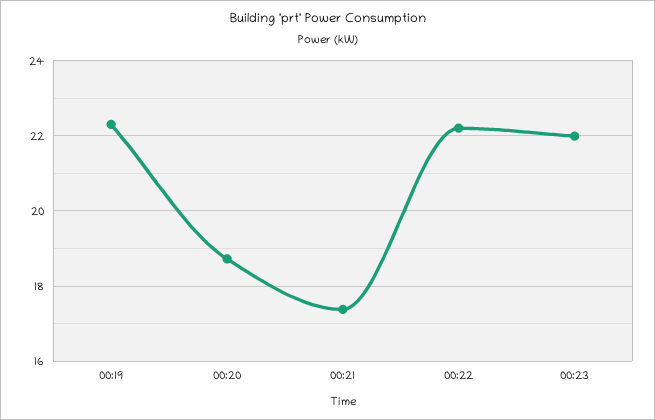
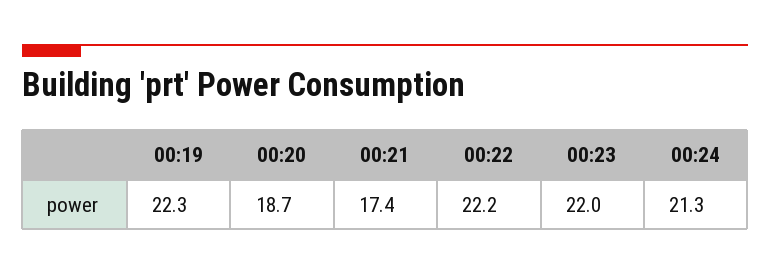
00:24: none -> 21.3

